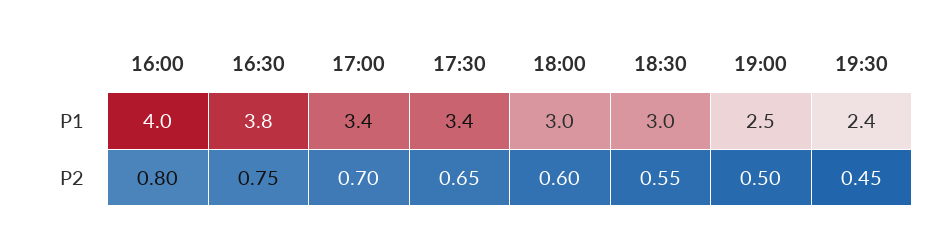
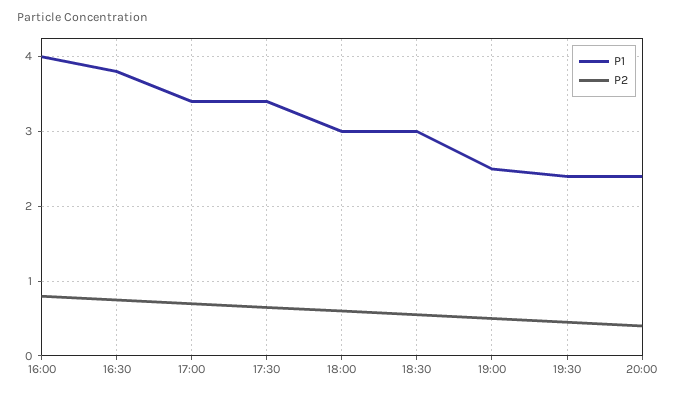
P1, 20:00: none -> 2.4
P2, 20:00: none -> 0.4

